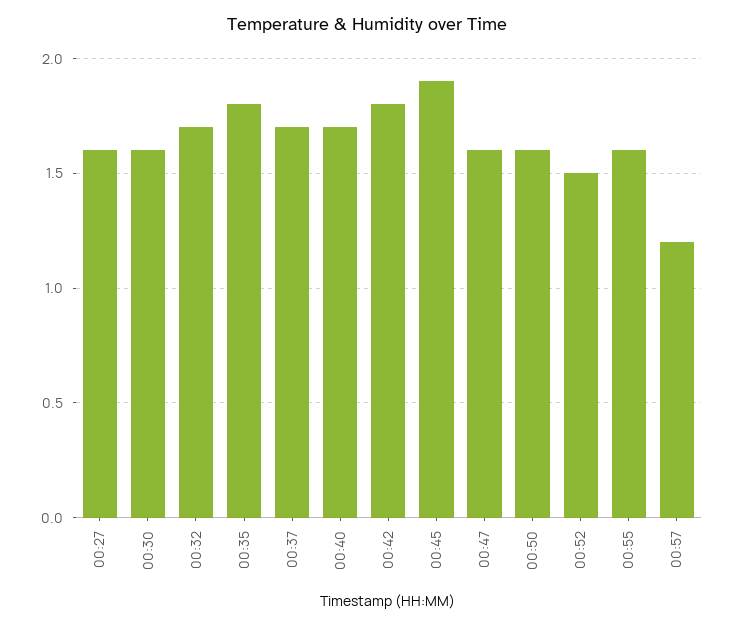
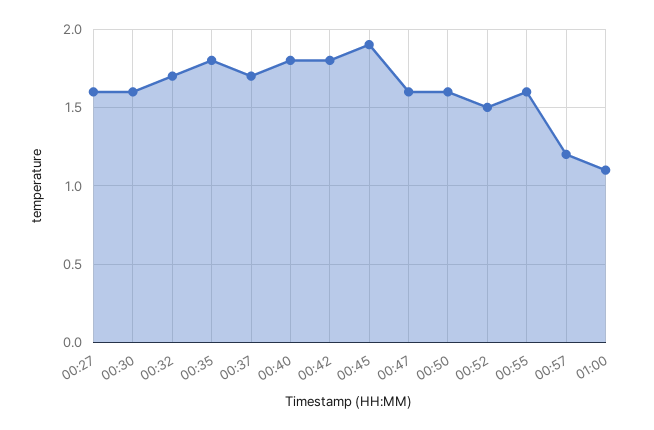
00:40: 1.7 -> 1.8
01:00: none -> 1.1

